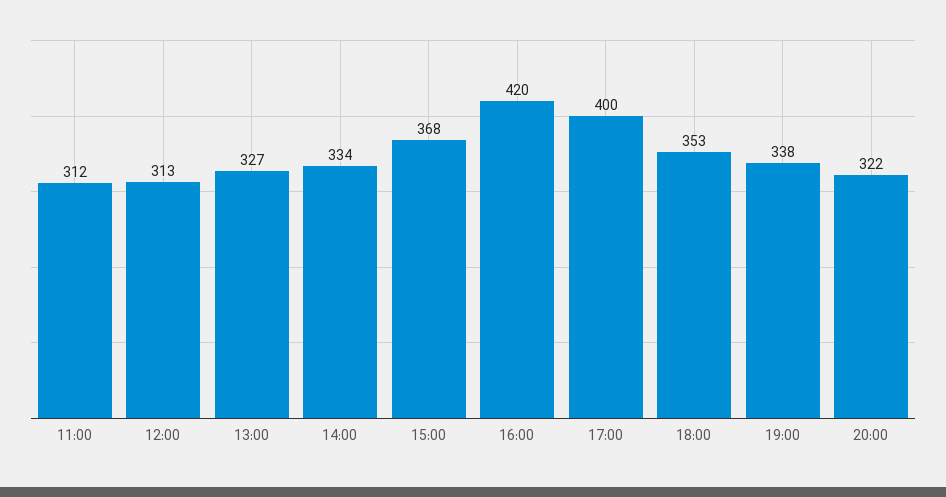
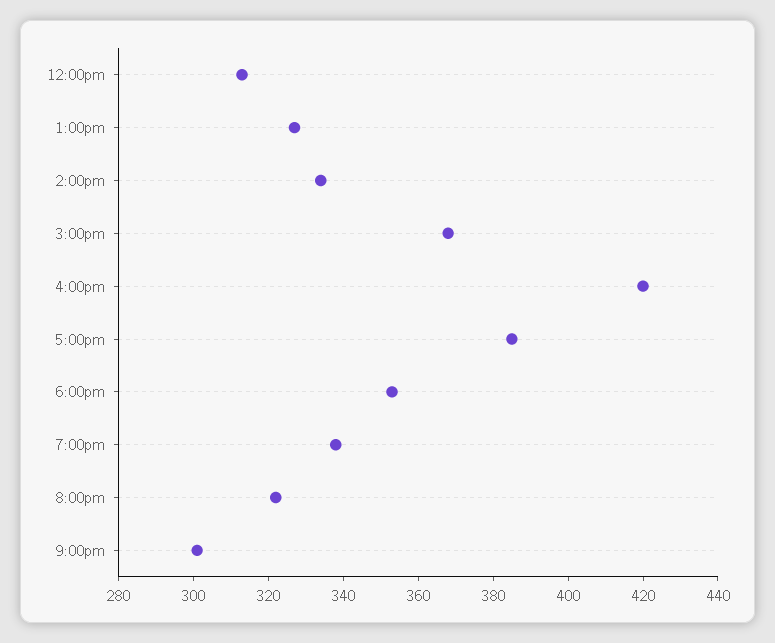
11:00: 312 -> none
17:00: 400 -> 385
9:00pm: none -> 300

